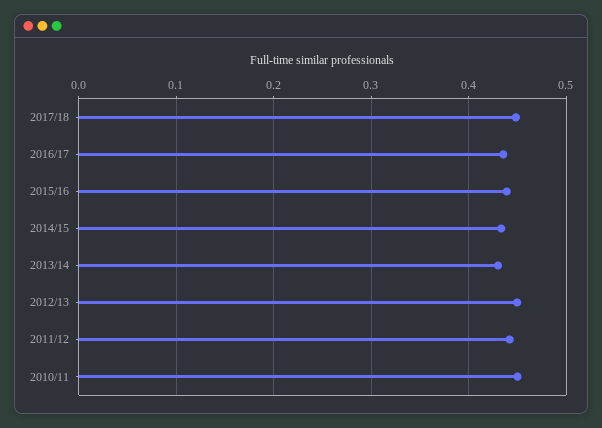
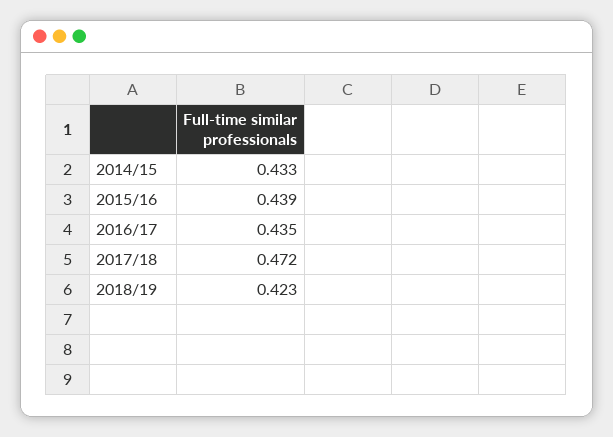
2017/18: 0.45 -> 0.472
2013/14: 0.43 -> none
2012/13: 0.45 -> none
2011/12: 0.44 -> none
2010/11: 0.45 -> none
2018/19: none -> 0.423

